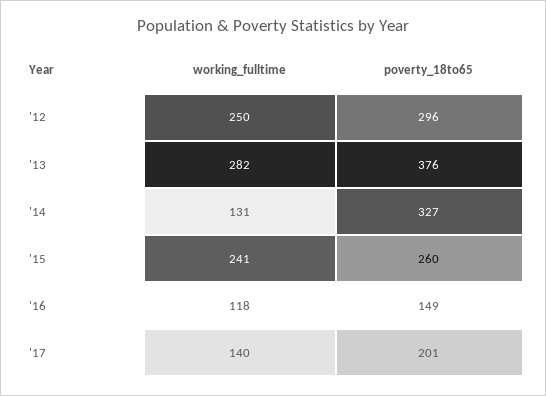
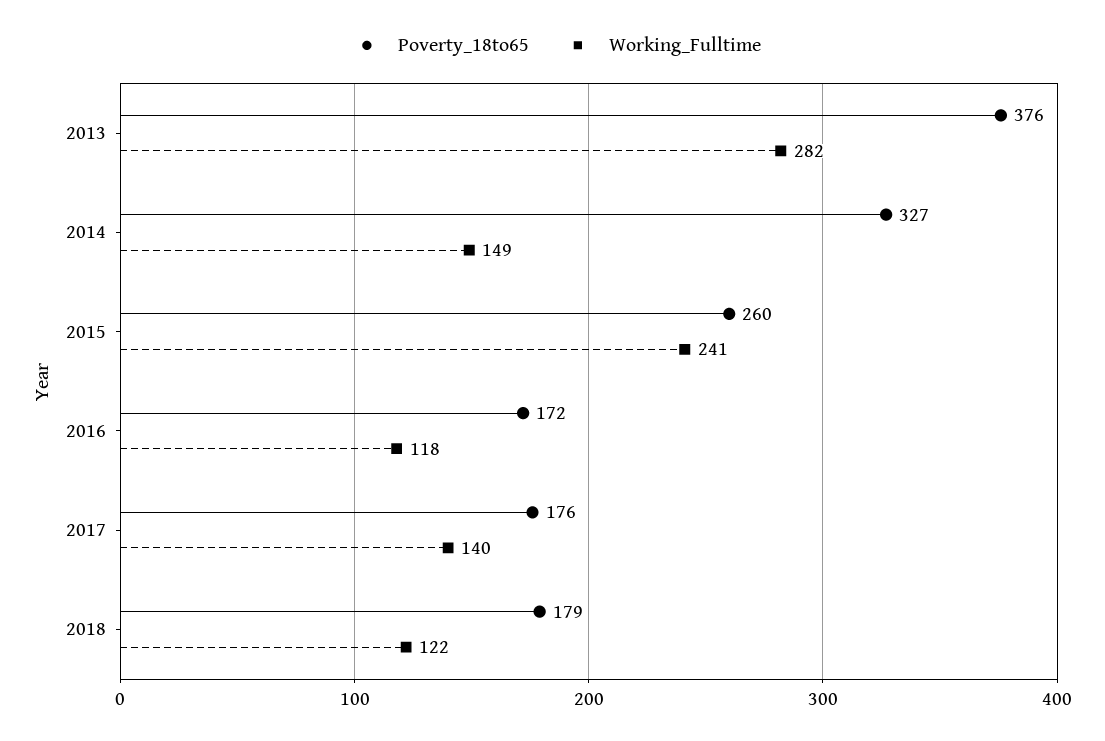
working_fulltime, '12: 250 -> none
poverty_18to65, '12: 296 -> none
working_fulltime, '14: 131 -> 149
poverty_18to65, '16: 149 -> 172
poverty_18to65, '17: 201 -> 176
poverty_18to65, 2018: none -> 179
working_fulltime, 2018: none -> 122

